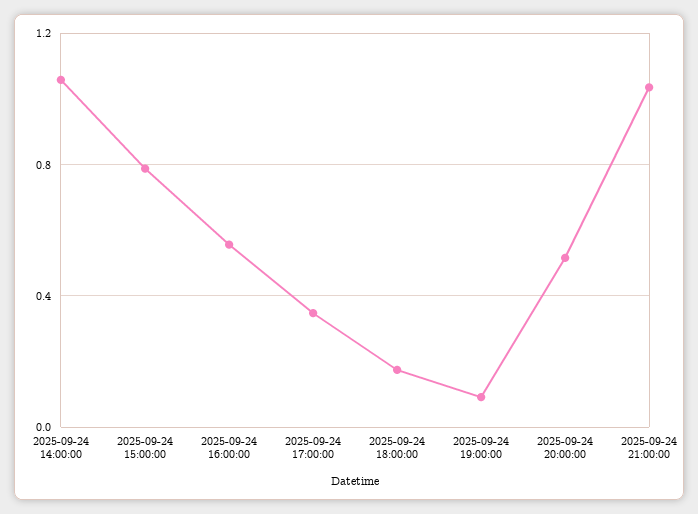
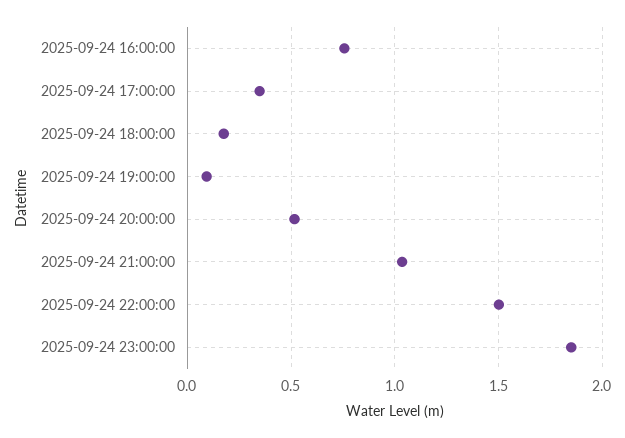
2025-09-24 14:00:00: 1.05 -> none
2025-09-24 15:00:00: 0.8 -> none
2025-09-24 16:00:00: 0.55 -> 0.75
2025-09-24 22:00:00: none -> 1.5
2025-09-24 23:00:00: none -> 1.85

